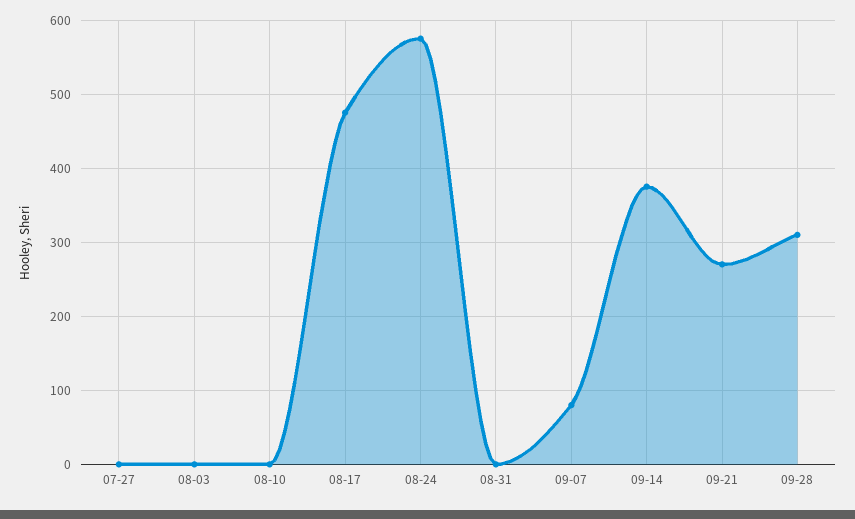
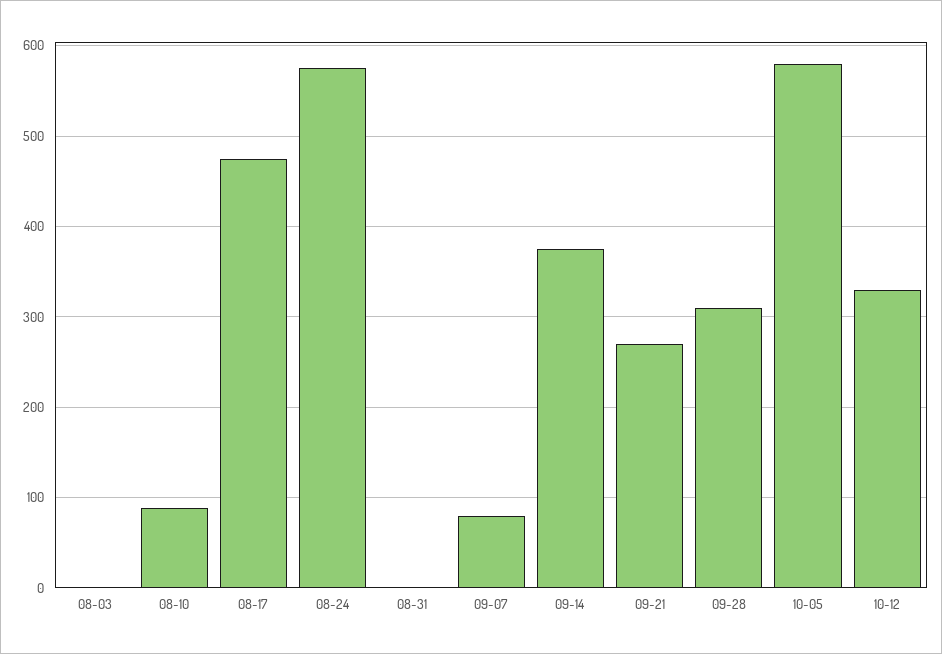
07-27: 0 -> none
08-10: 0 -> 90
10-05: none -> 580
10-12: none -> 330

